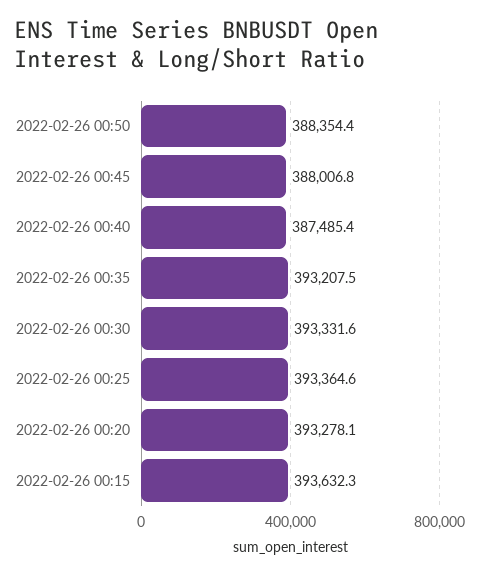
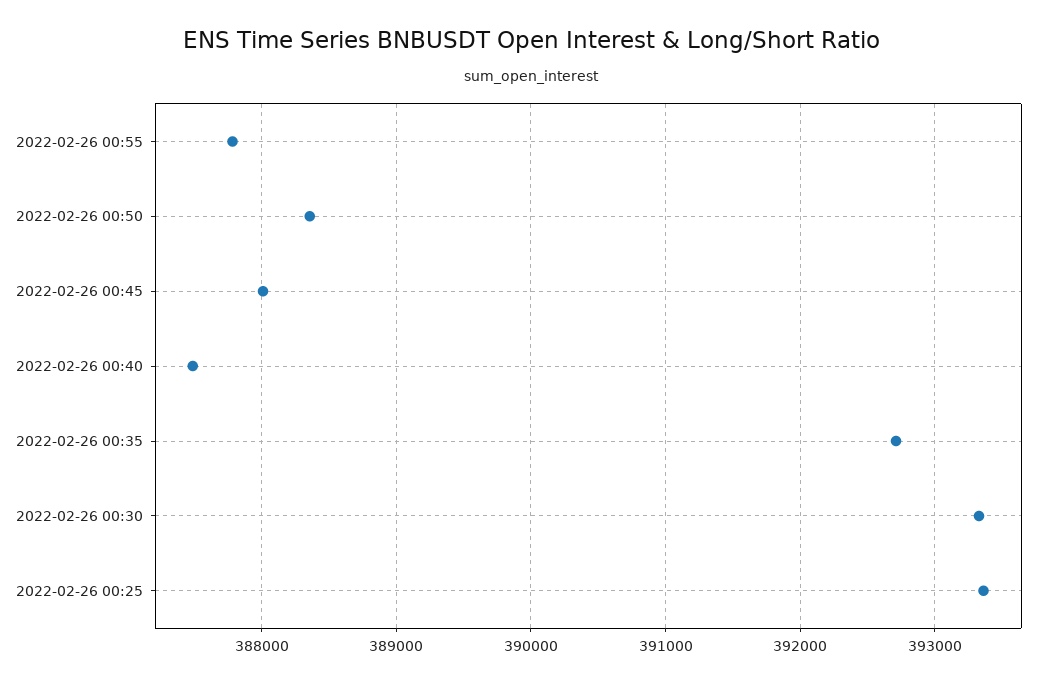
2022-02-26 00:35: 393207.5 -> 392700
2022-02-26 00:20: 393278.1 -> none
2022-02-26 00:15: 393632.3 -> none
2022-02-26 00:55: none -> 387800

